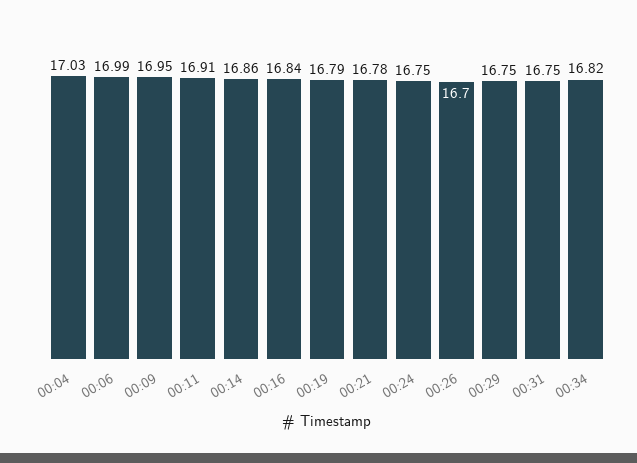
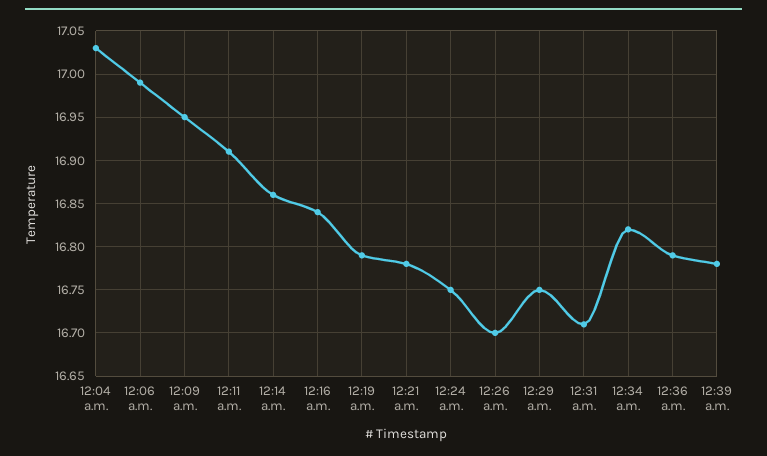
00:31: 16.75 -> 16.71
12:36 a.m.: none -> 16.79
12:39 a.m.: none -> 16.78

